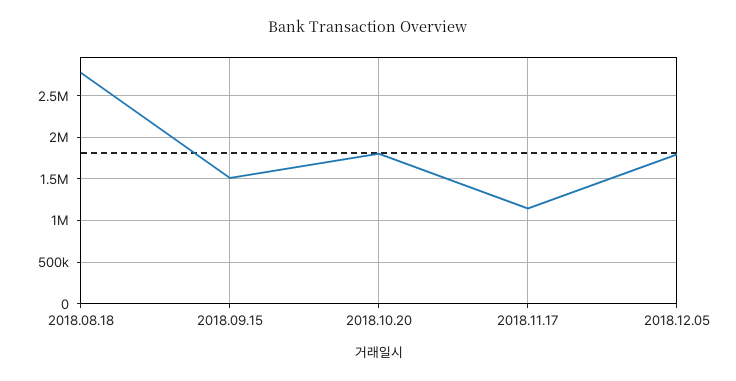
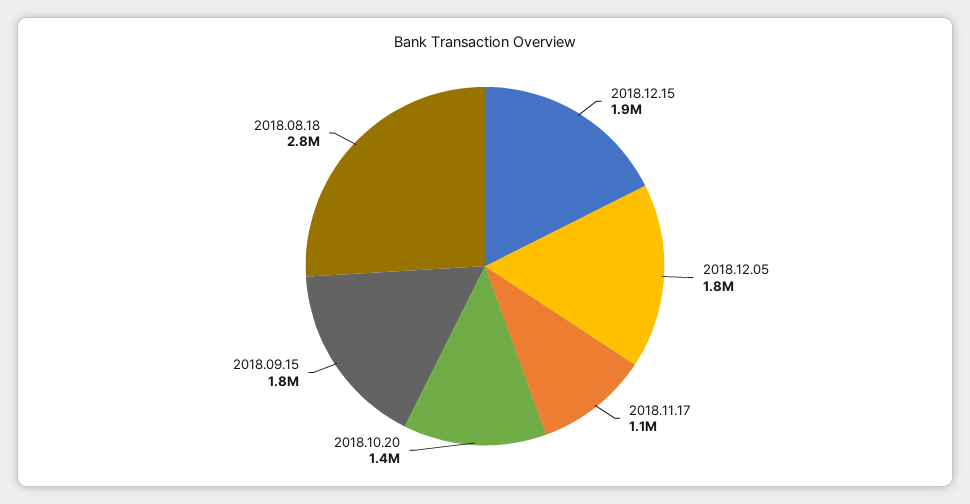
2018.09.15: 1500000 -> 1800000
2018.10.20: 1800000 -> 1400000
2018.12.15: none -> 1900000

